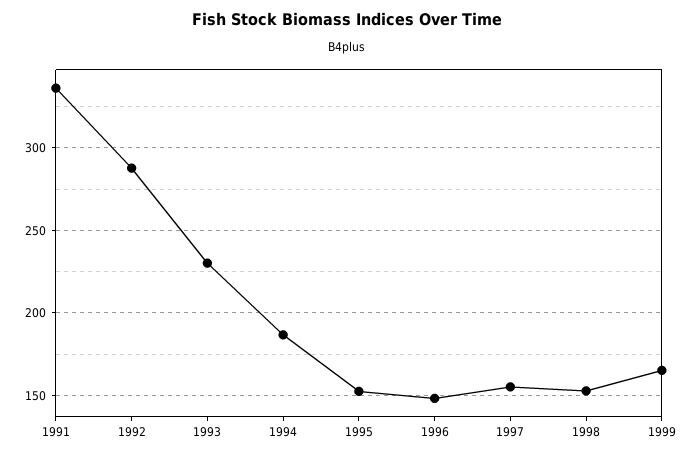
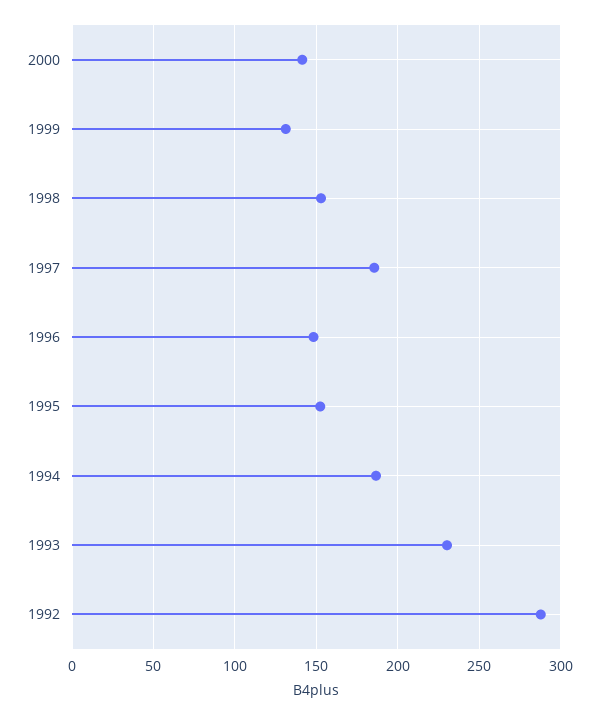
1991: 335 -> none
1997: 155 -> 185
1999: 165 -> 130
2000: none -> 140

